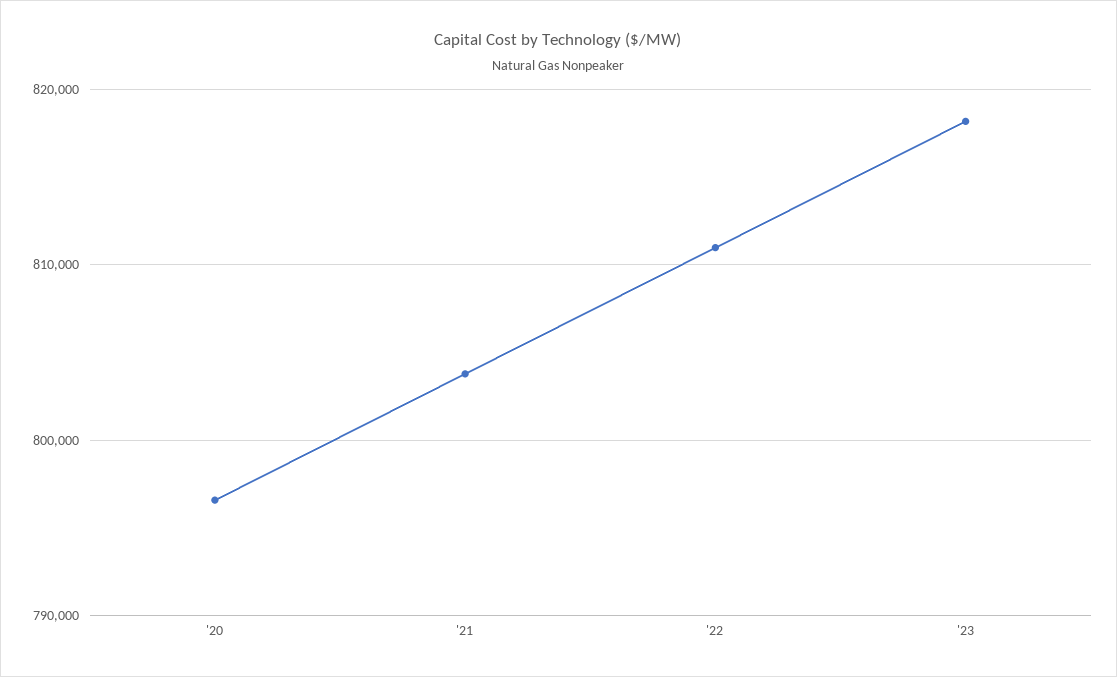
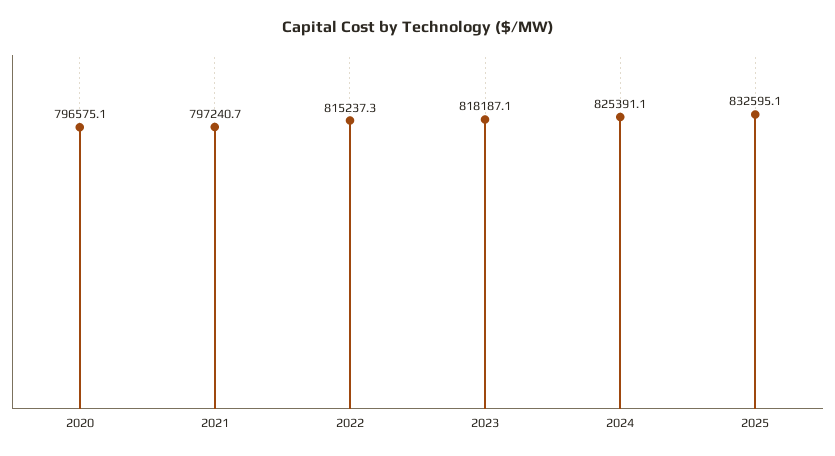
'21: 804000 -> 797240.7
'22: 811000 -> 815237.3
2024: none -> 825391.1
2025: none -> 832595.1

